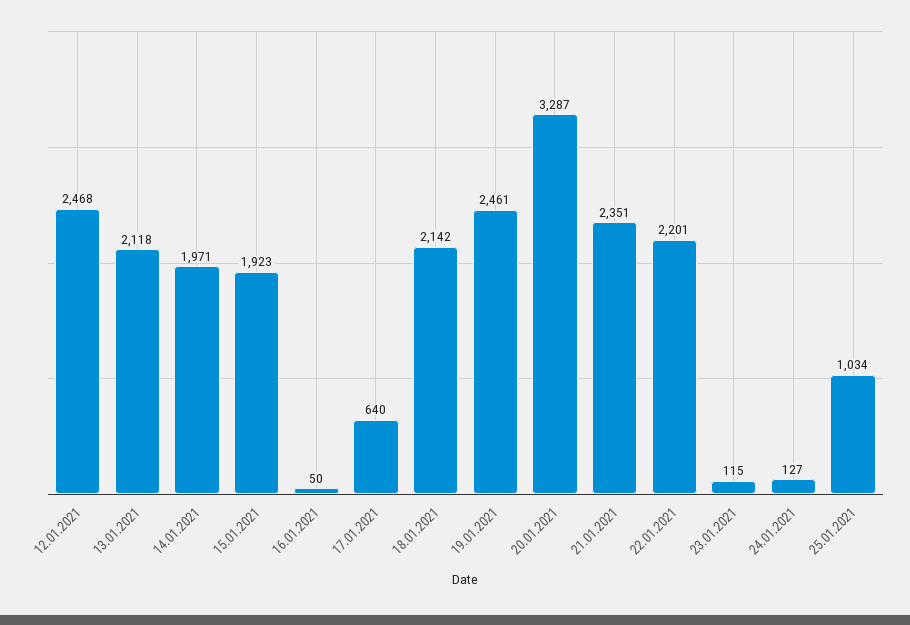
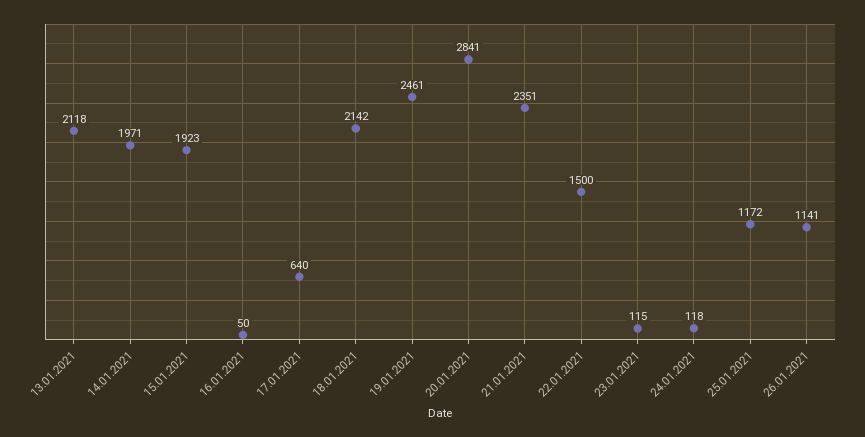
12.01.2021: 2468 -> none
20.01.2021: 3287 -> 2841
22.01.2021: 2201 -> 1500
24.01.2021: 127 -> 118
25.01.2021: 1034 -> 1172
26.01.2021: none -> 1141

